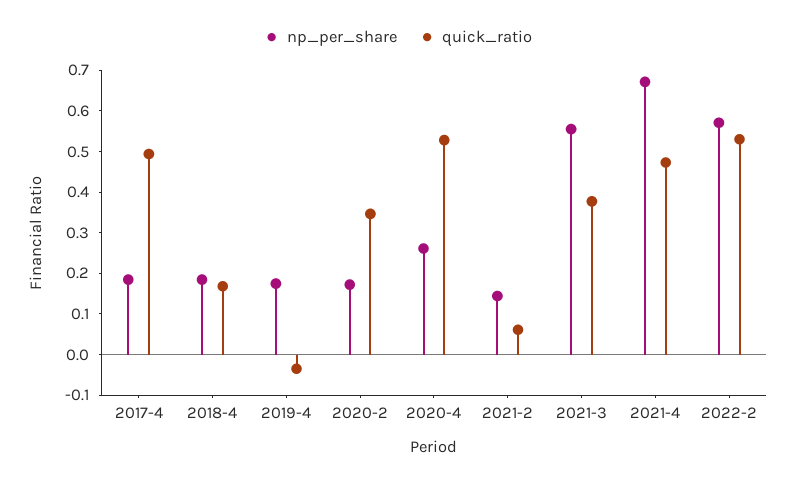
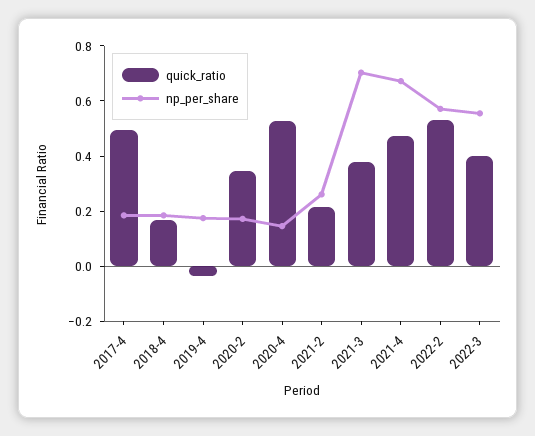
np_per_share, 2020-4: 0.26 -> 0.15
np_per_share, 2021-2: 0.14 -> 0.25
quick_ratio, 2021-2: 0.06 -> 0.2
np_per_share, 2021-3: 0.56 -> 0.7
quick_ratio, 2022-3: none -> 0.4
np_per_share, 2022-3: none -> 0.55

